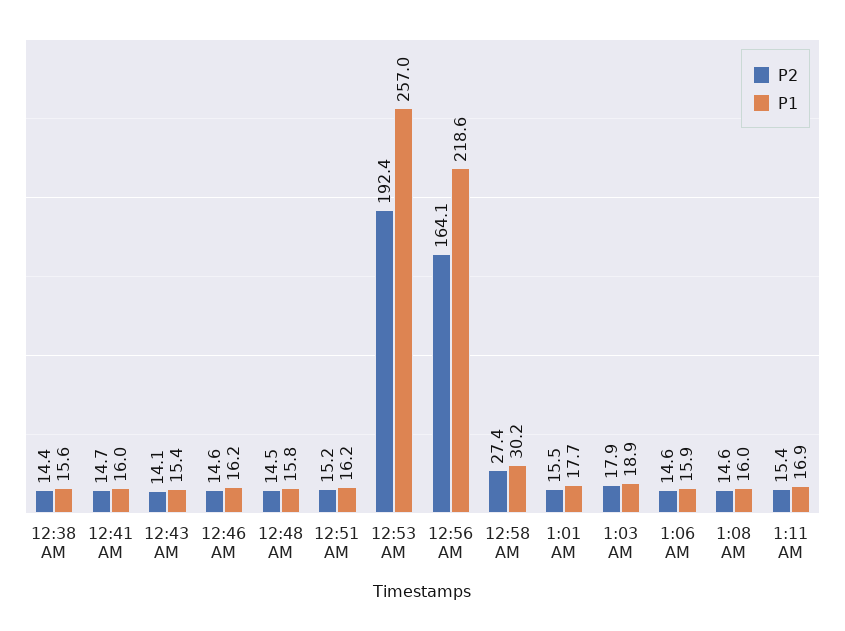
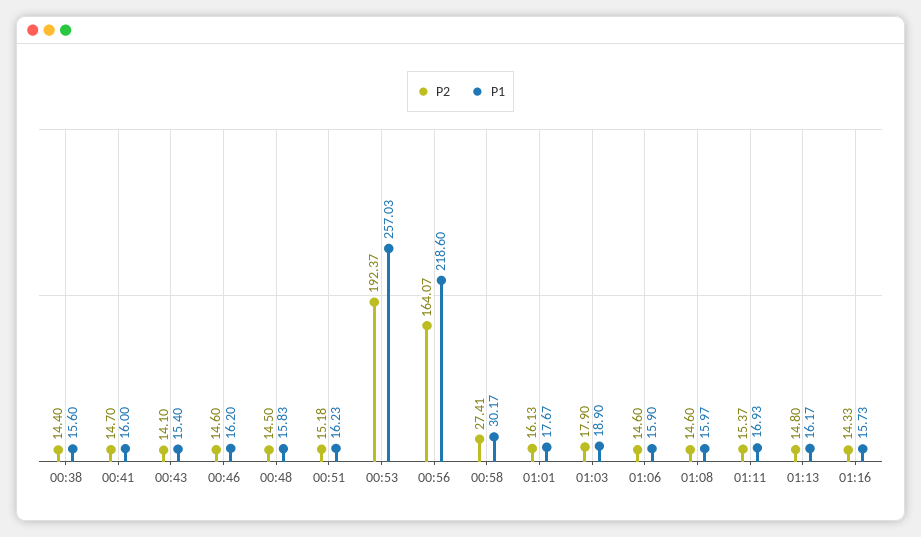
P2, 1:01 AM: 15.5 -> 16.13
P2, 01:13: none -> 14.8
P1, 01:13: none -> 16.17
P2, 01:16: none -> 14.33
P1, 01:16: none -> 15.73

